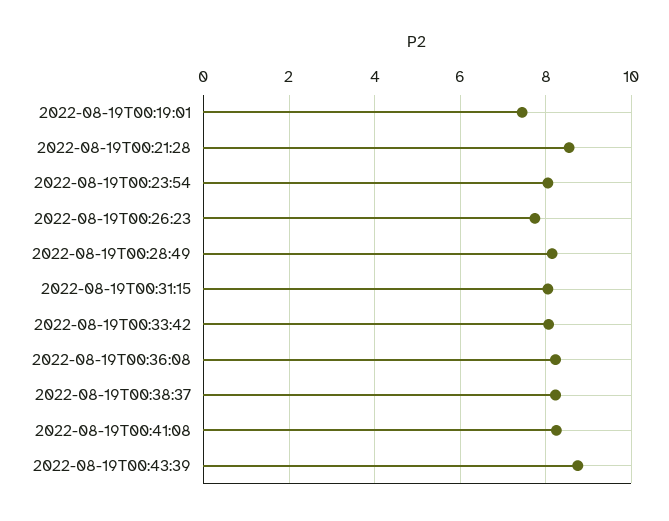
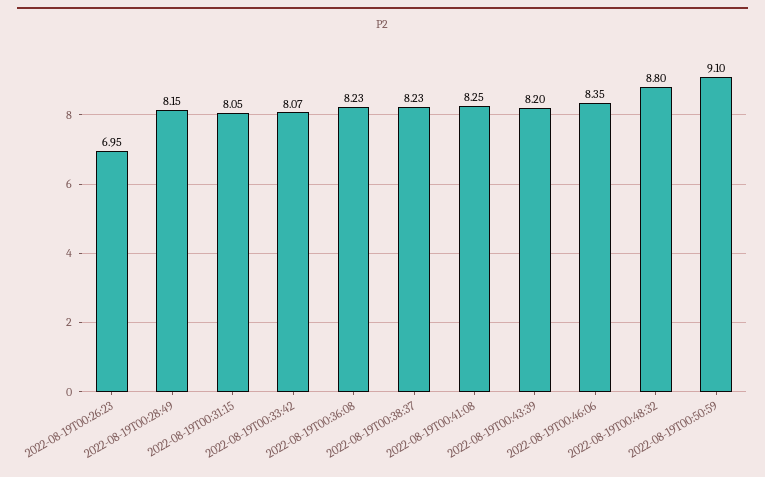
2022-08-19T00:19:01: 7.4 -> none
2022-08-19T00:21:28: 8.6 -> none
2022-08-19T00:23:54: 8 -> none
2022-08-19T00:26:23: 7.8 -> 6.95
2022-08-19T00:43:39: 8.8 -> 8.2
2022-08-19T00:46:06: none -> 8.35
2022-08-19T00:48:32: none -> 8.8
2022-08-19T00:50:59: none -> 9.1

